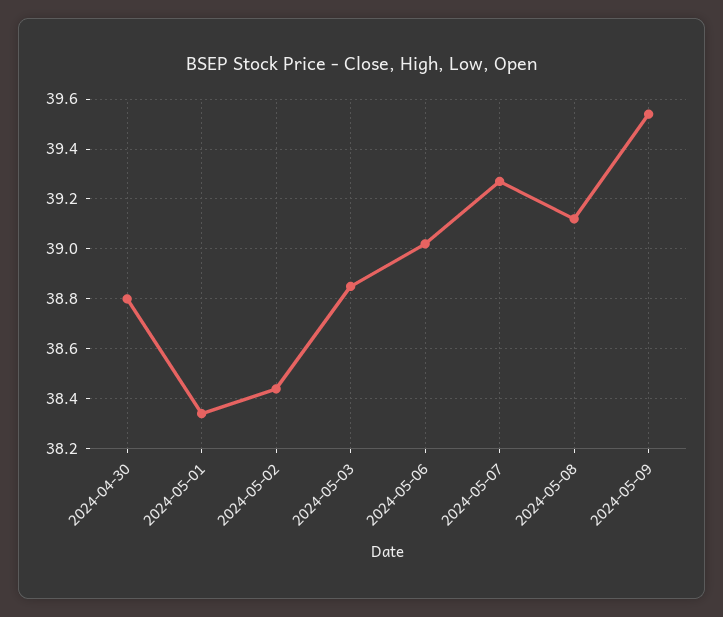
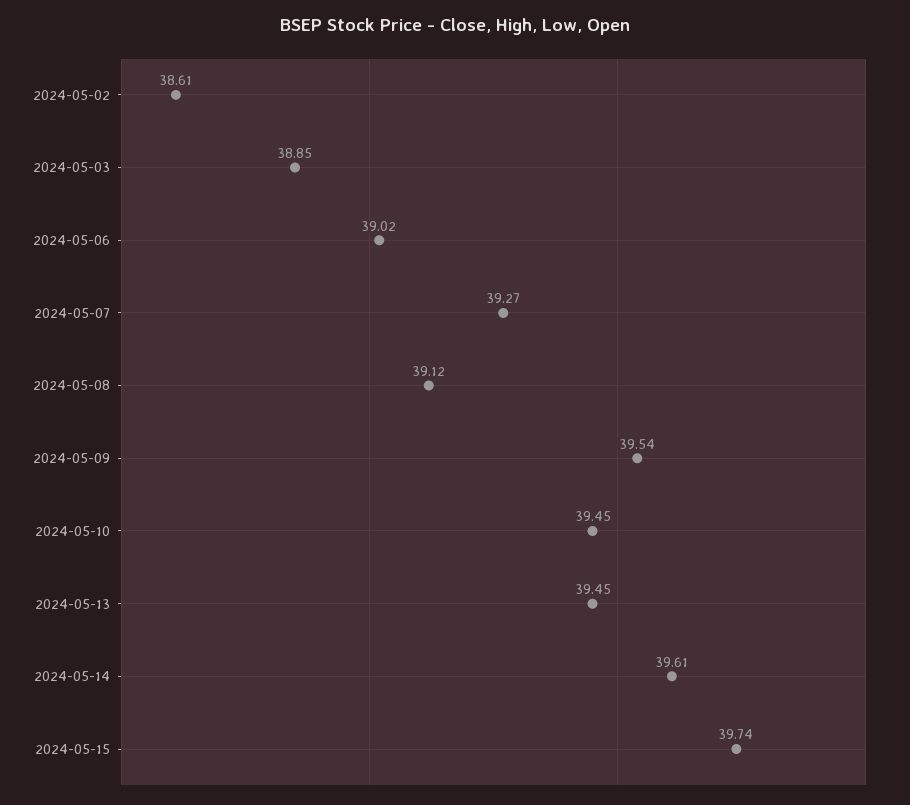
2024-04-30: 38.8 -> none
2024-05-01: 38.35 -> none
2024-05-02: 38.45 -> 38.61
2024-05-10: none -> 39.45
2024-05-13: none -> 39.45
2024-05-14: none -> 39.61
2024-05-15: none -> 39.74

